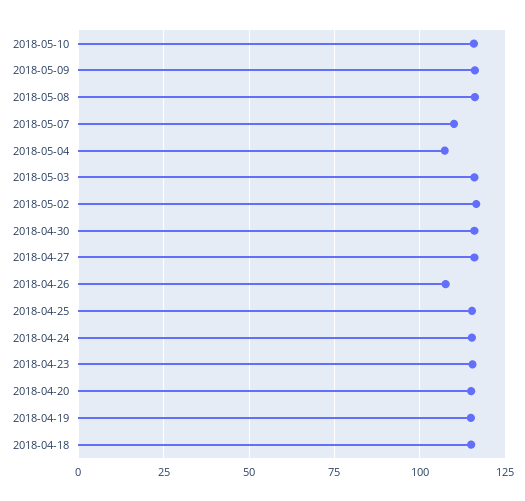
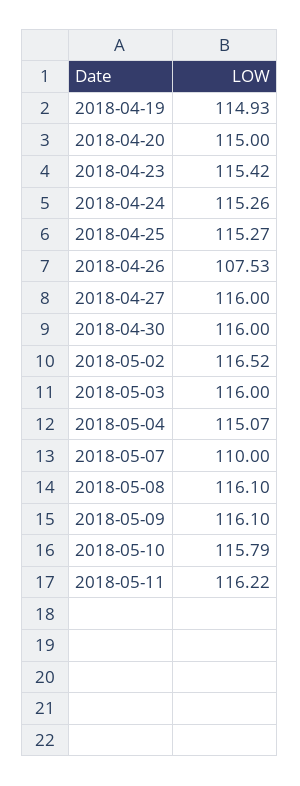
2018-05-04: 107.5 -> 115.07
2018-04-18: 115 -> none
2018-05-11: none -> 116.22

